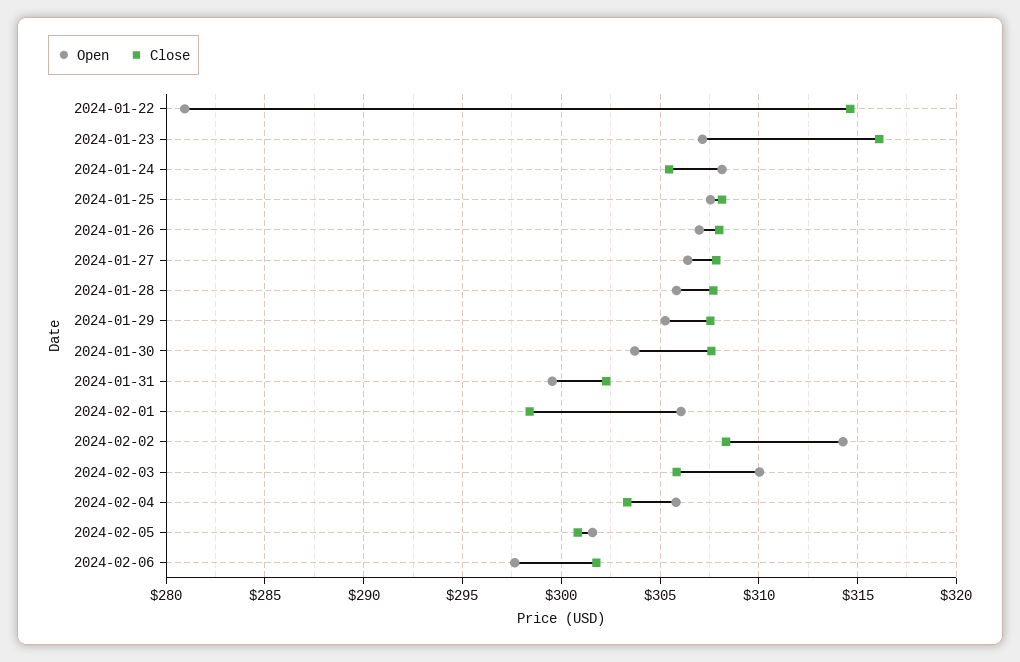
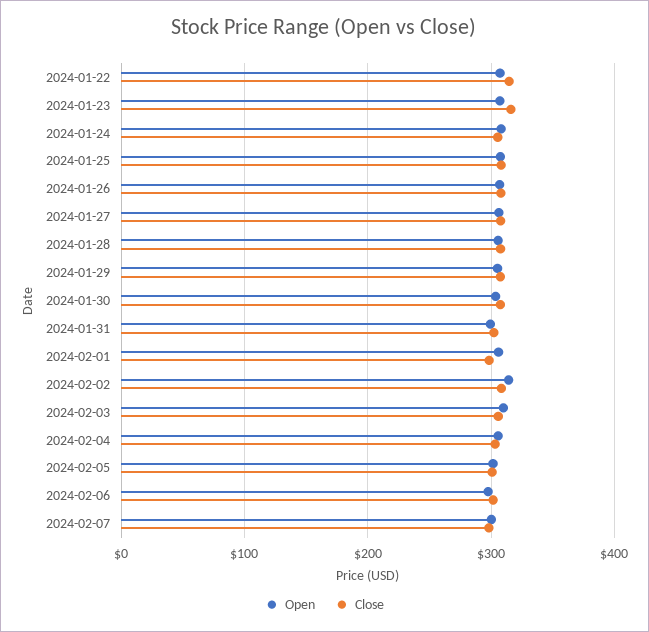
Open, 2024-01-22: 281 -> 310
Open, 2024-02-07: none -> 300
Close, 2024-02-07: none -> 300

